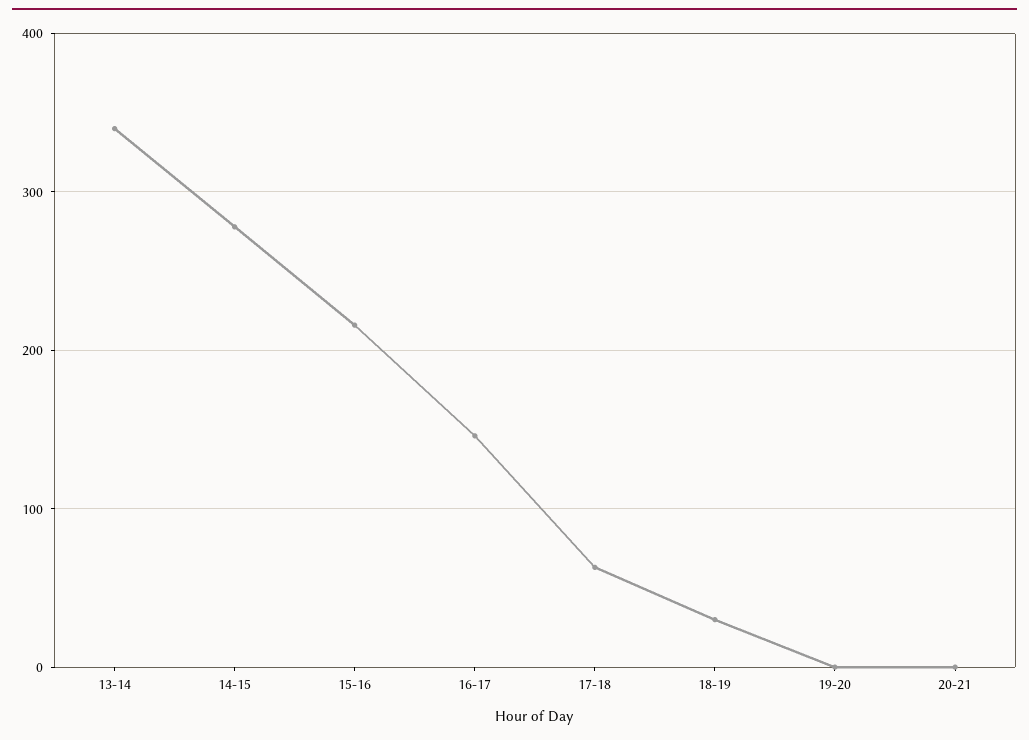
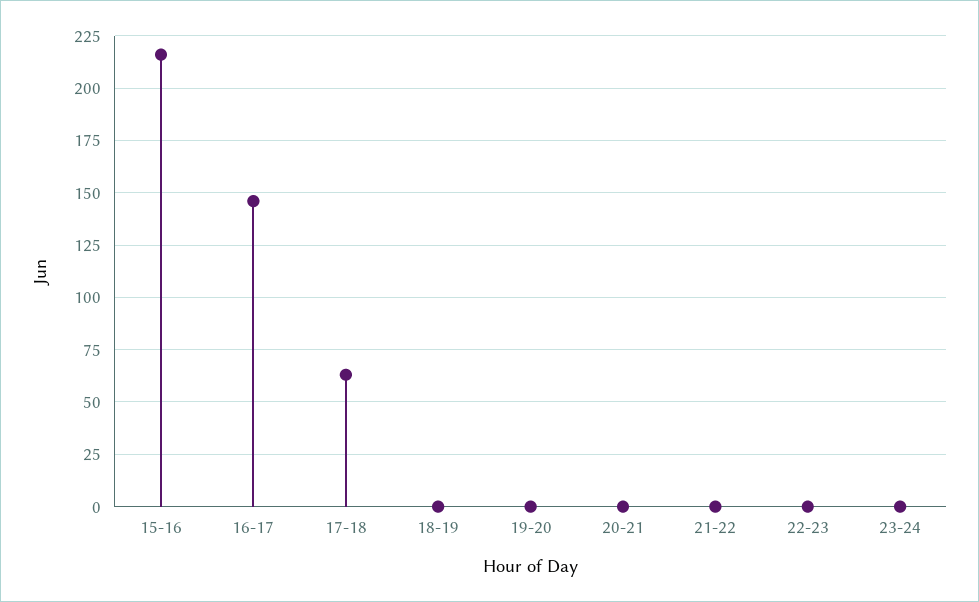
13-14: 340 -> none
14-15: 280 -> none
18-19: 30 -> 0
21-22: none -> 0
22-23: none -> 0
23-24: none -> 0

